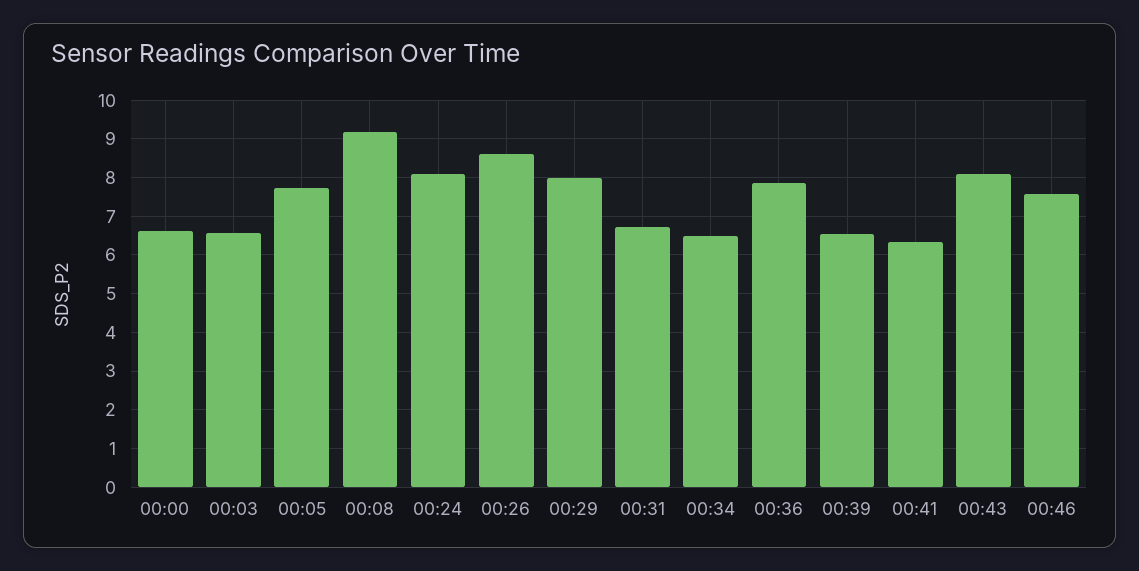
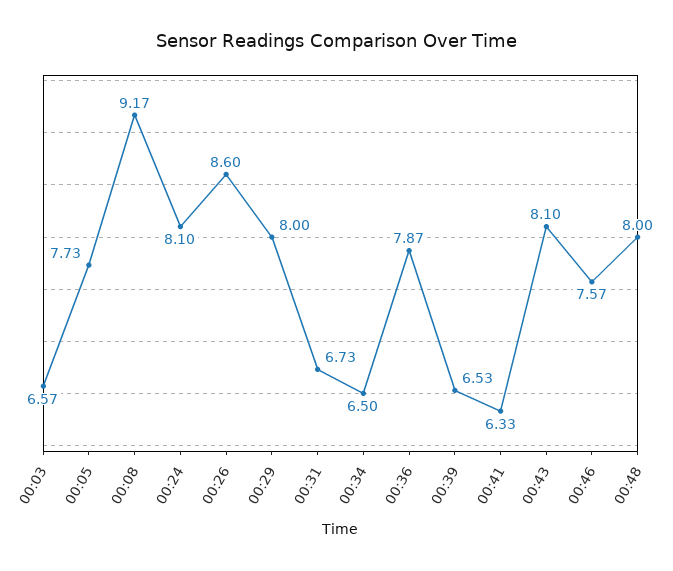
00:00: 6.6 -> none
00:48: none -> 8

